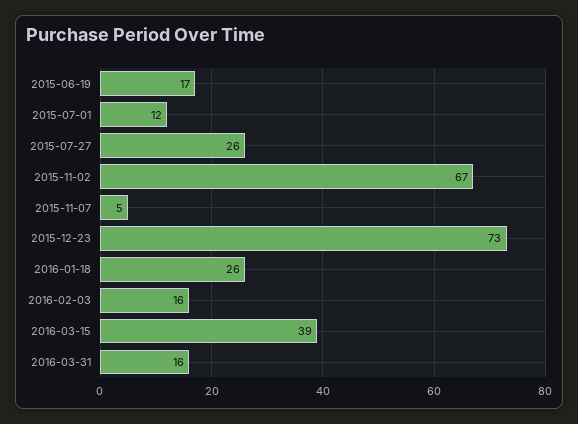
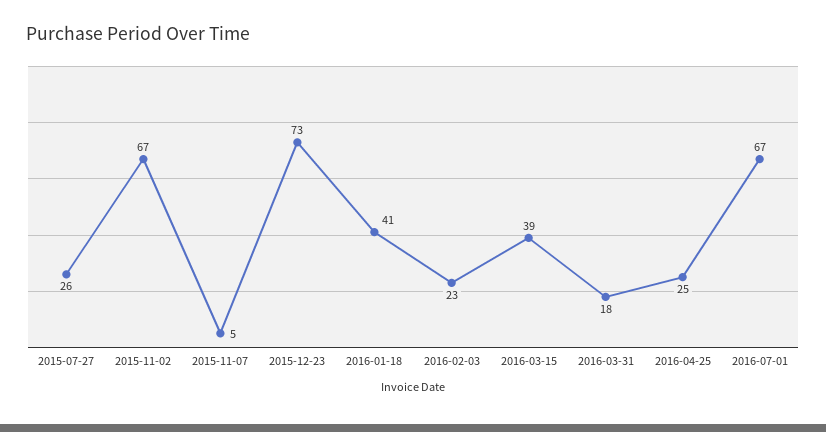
2015-06-19: 17 -> none
2015-07-01: 12 -> none
2016-01-18: 26 -> 41
2016-02-03: 16 -> 23
2016-03-31: 16 -> 18
2016-04-25: none -> 25
2016-07-01: none -> 67

